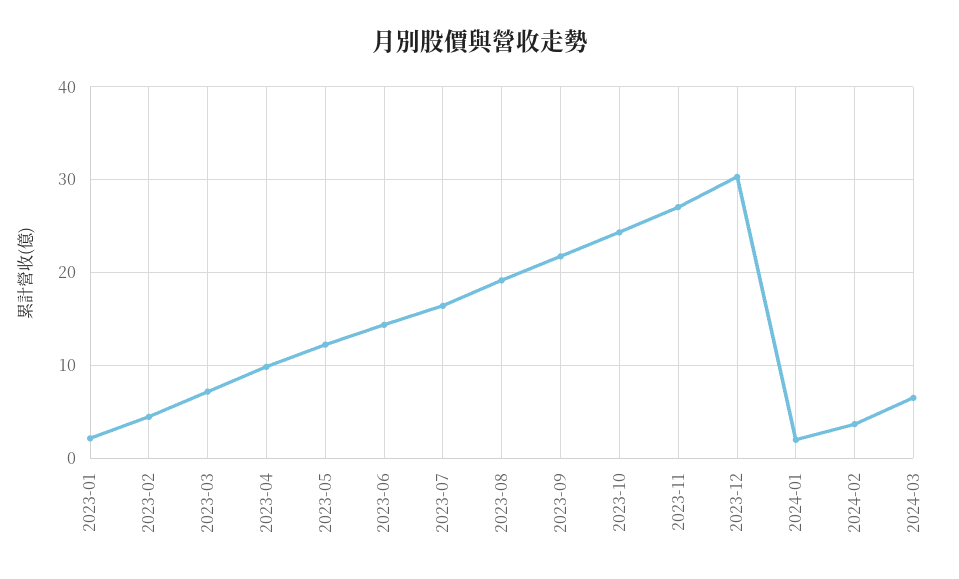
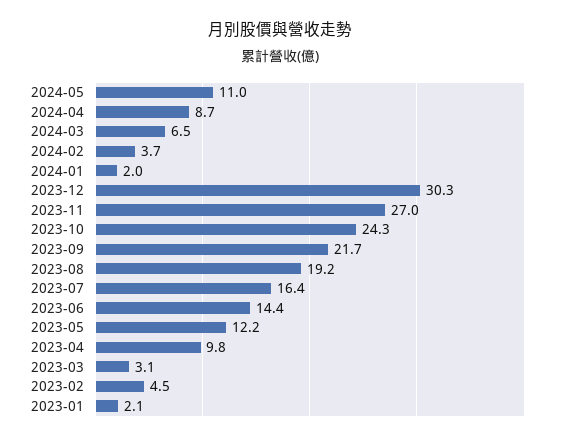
2023-03: 7 -> 3.1
2024-05: none -> 11
2024-04: none -> 8.7

